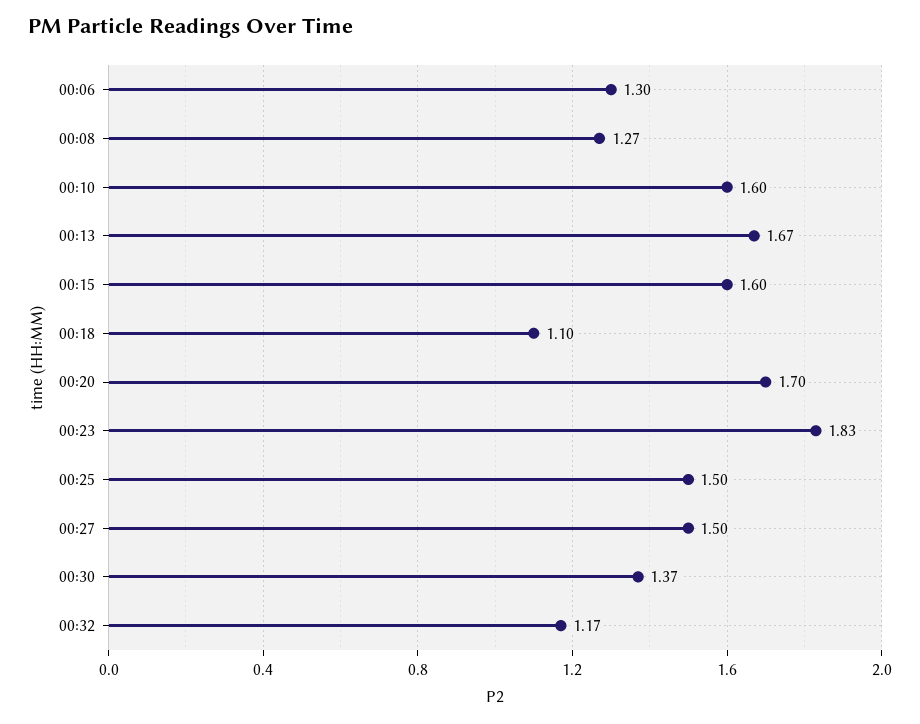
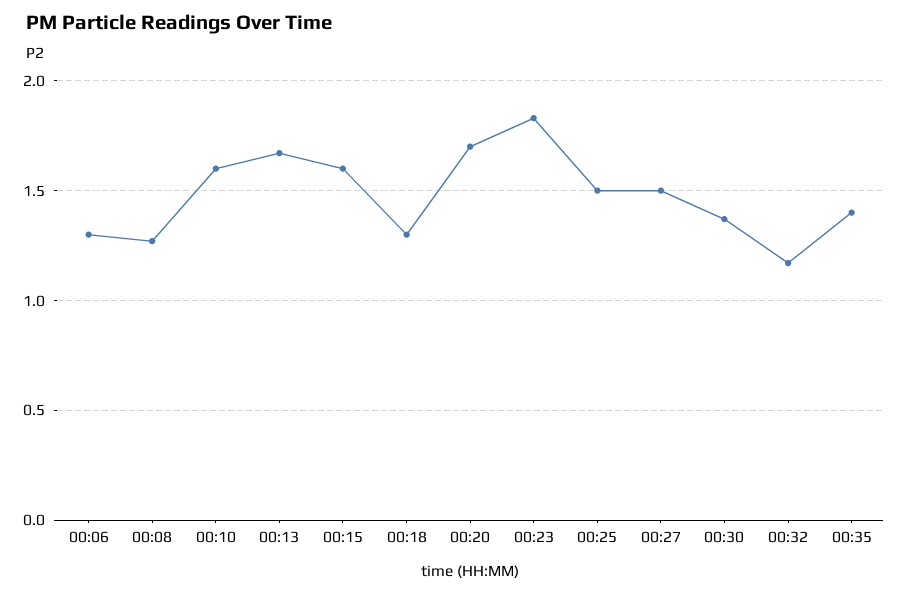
00:18: 1.1 -> 1.3
00:35: none -> 1.4

